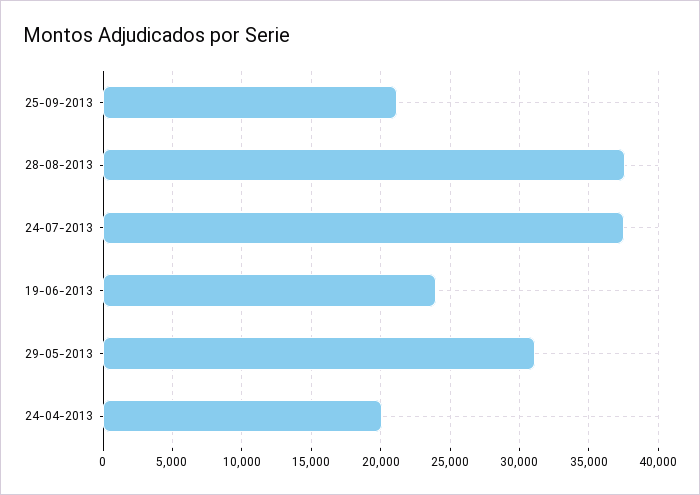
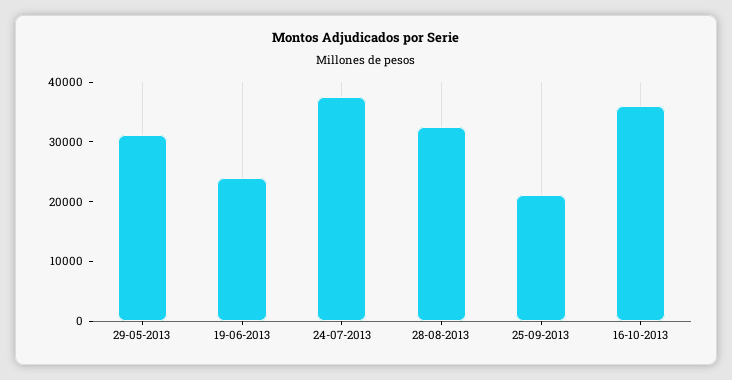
28-08-2013: 37500 -> 32000
24-04-2013: 20000 -> none
16-10-2013: none -> 36000

